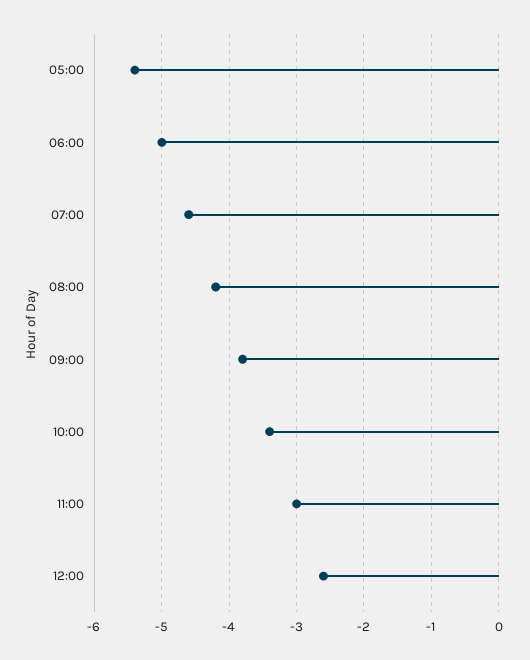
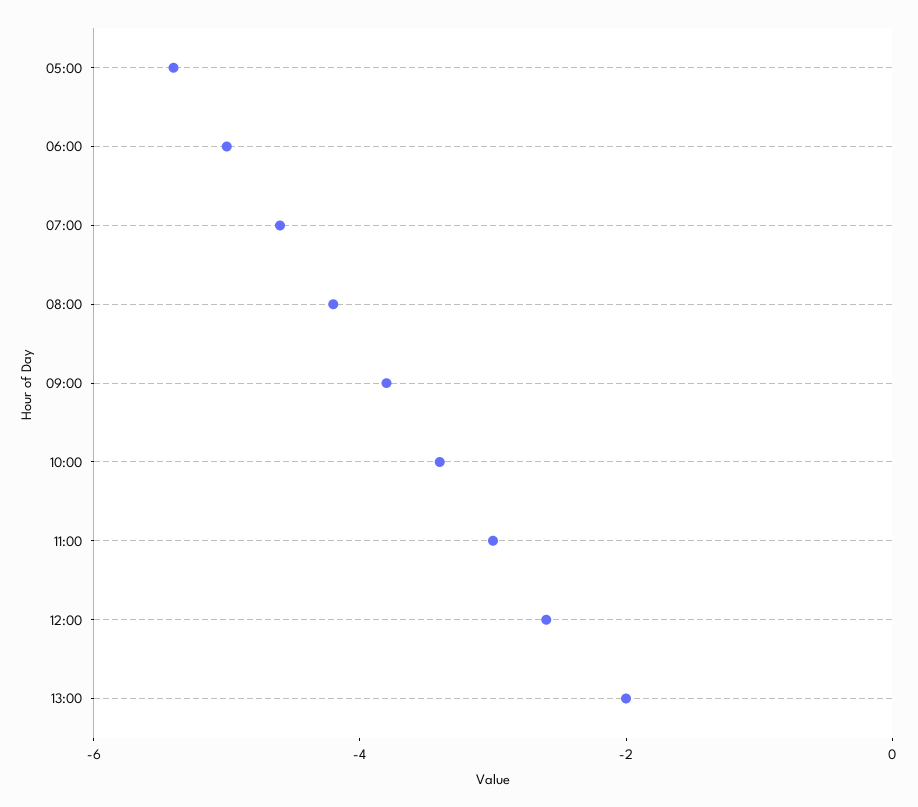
13:00: none -> -2

